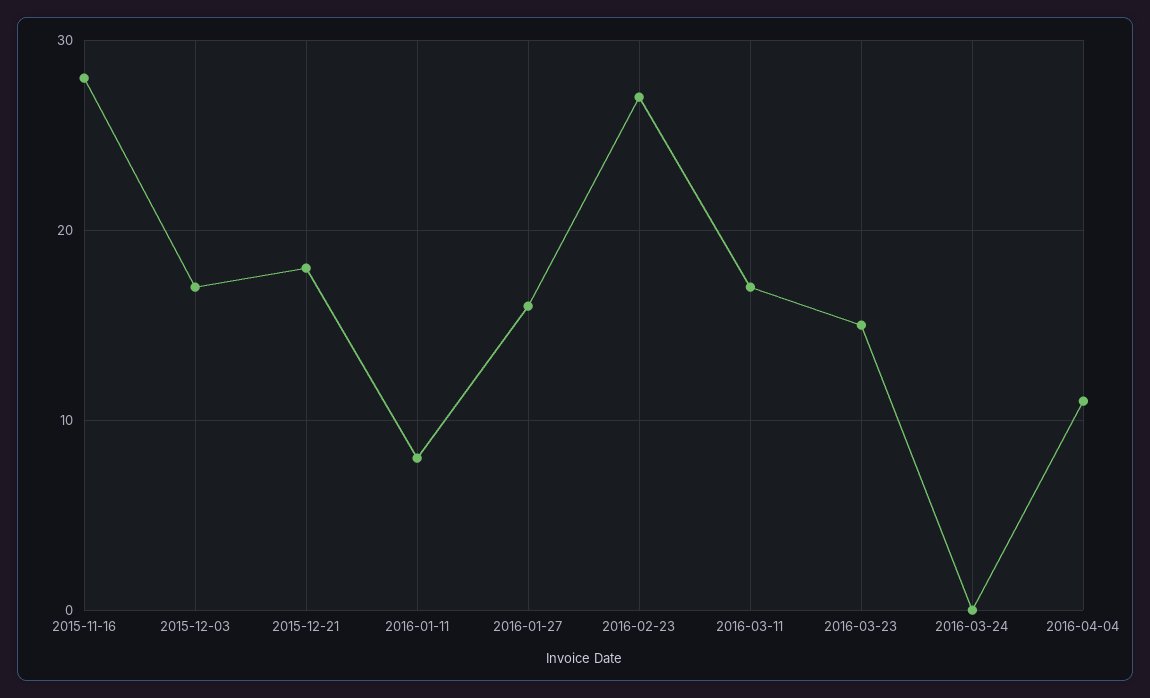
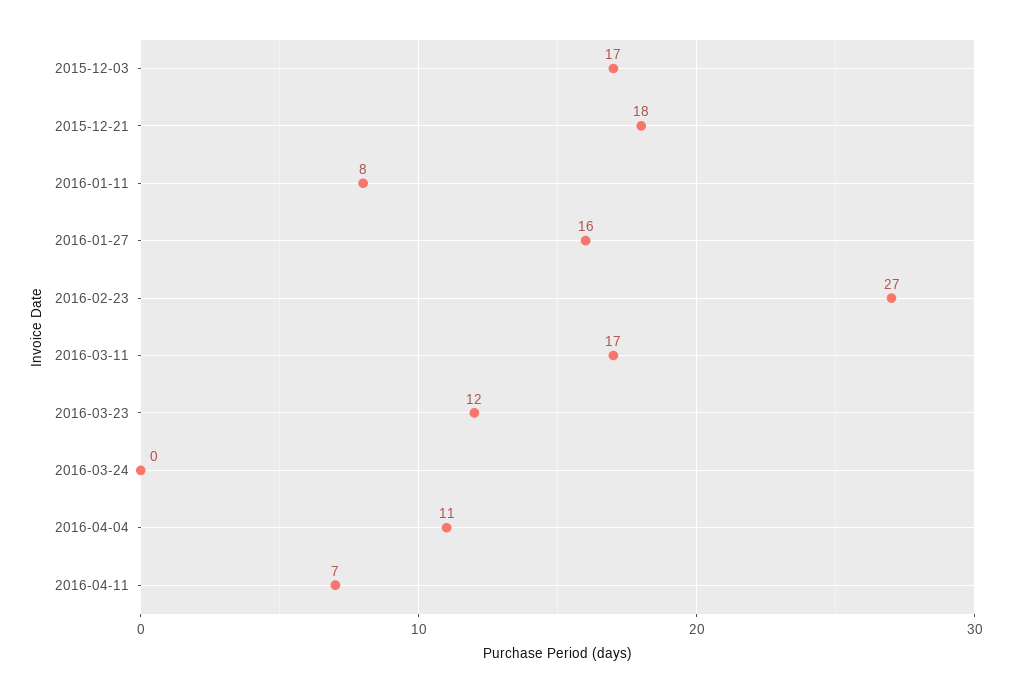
2015-11-16: 28 -> none
2016-03-23: 15 -> 12
2016-04-11: none -> 7

